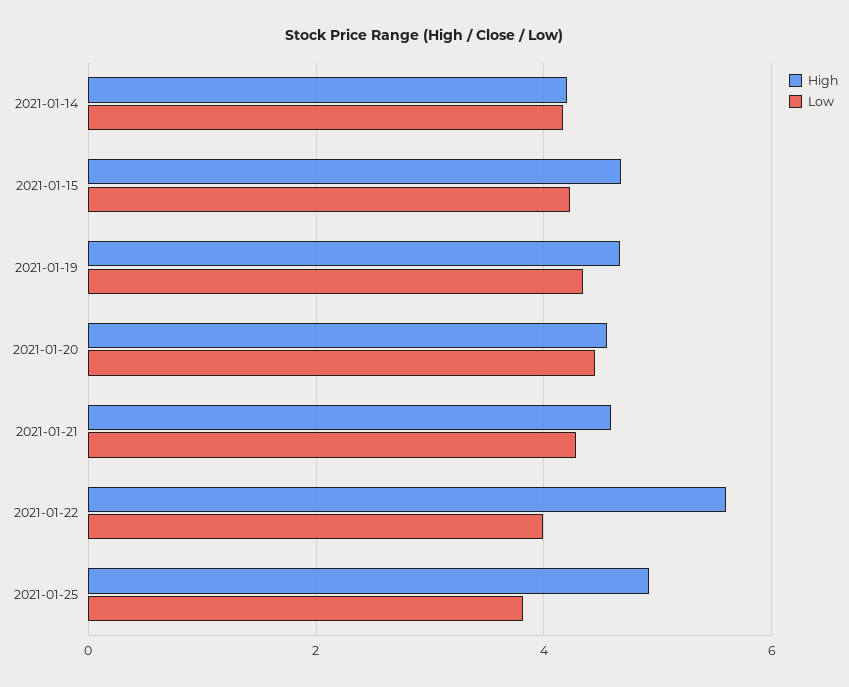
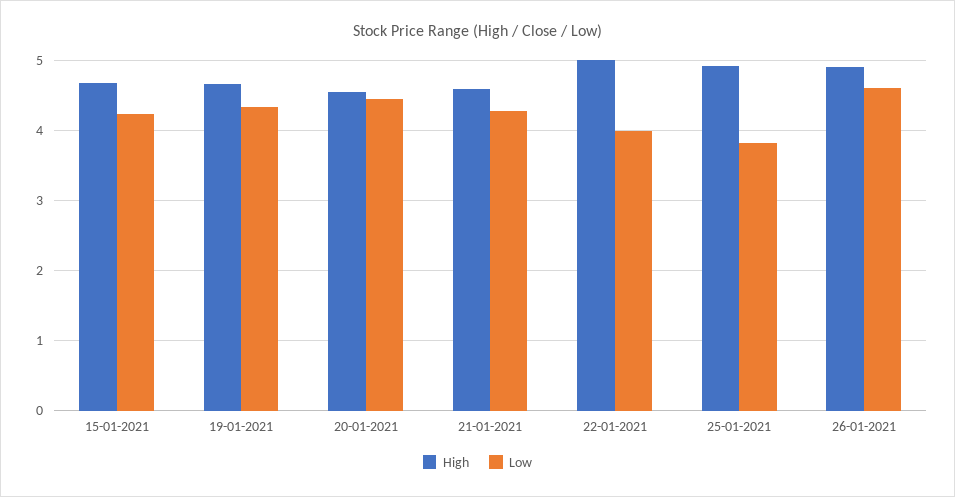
High, 2021-01-14: 4.2 -> none
Low, 2021-01-14: 4.2 -> none
High, 2021-01-22: 5.6 -> 5
High, 26-01-2021: none -> 4.9
Low, 26-01-2021: none -> 4.6

